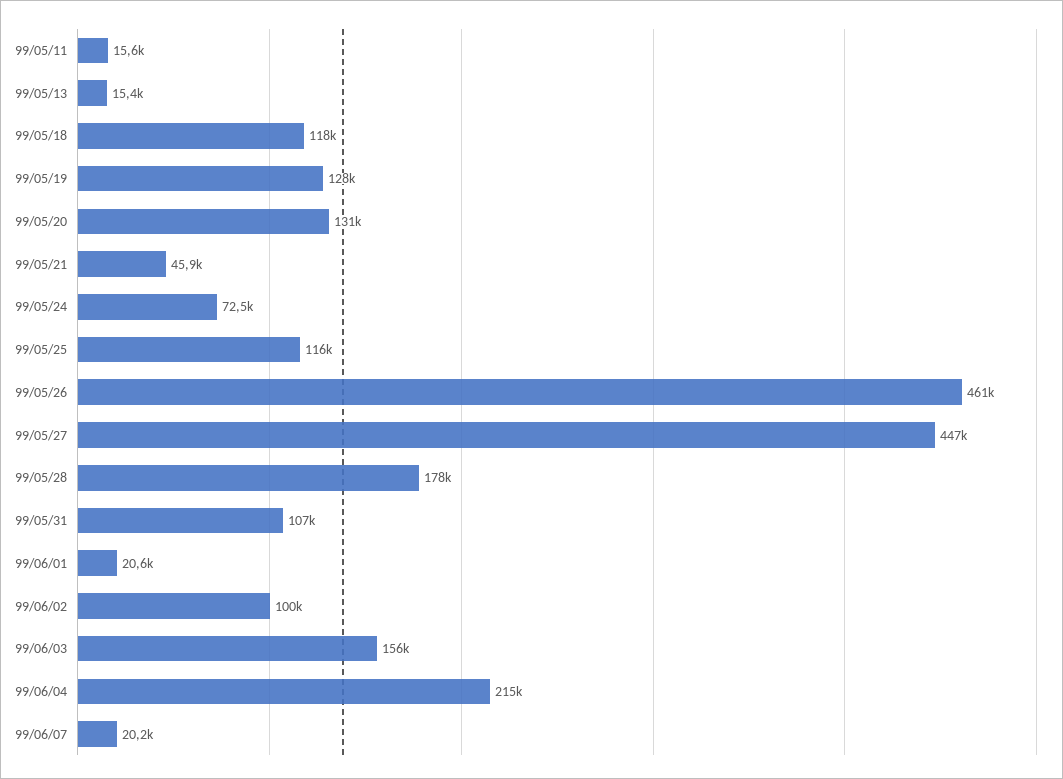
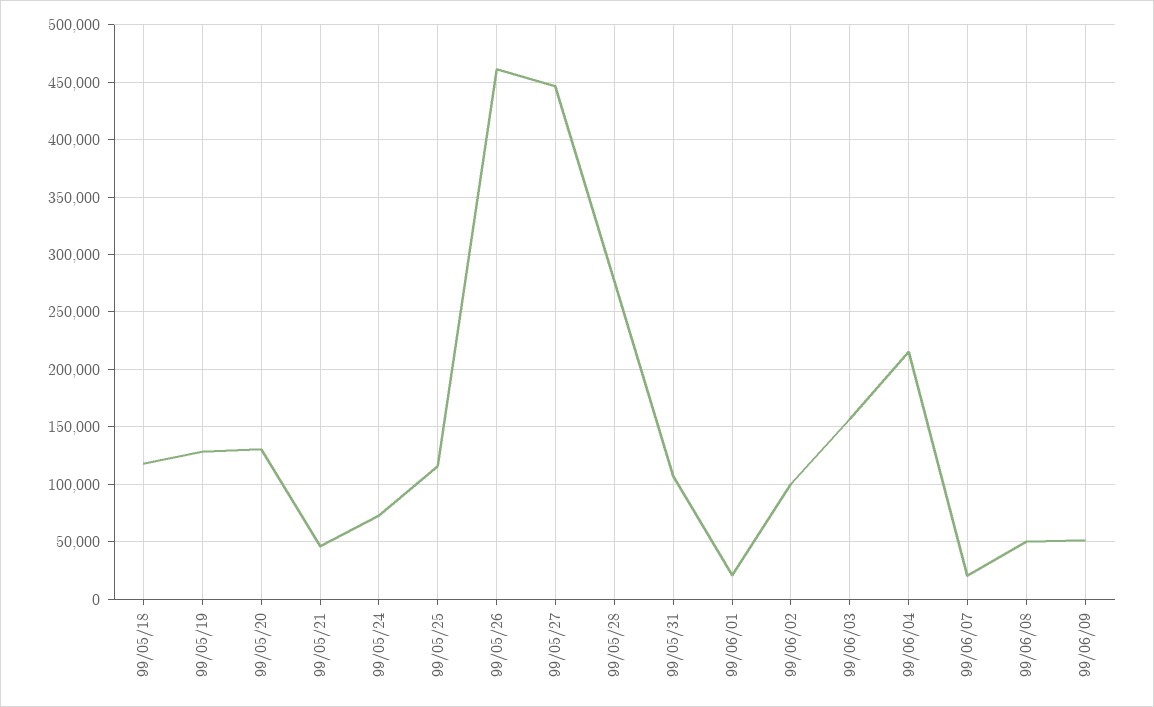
99/05/11: 15600 -> none
99/05/13: 15400 -> none
99/05/28: 178000 -> 280000
99/06/08: none -> 50000
99/06/09: none -> 50000

